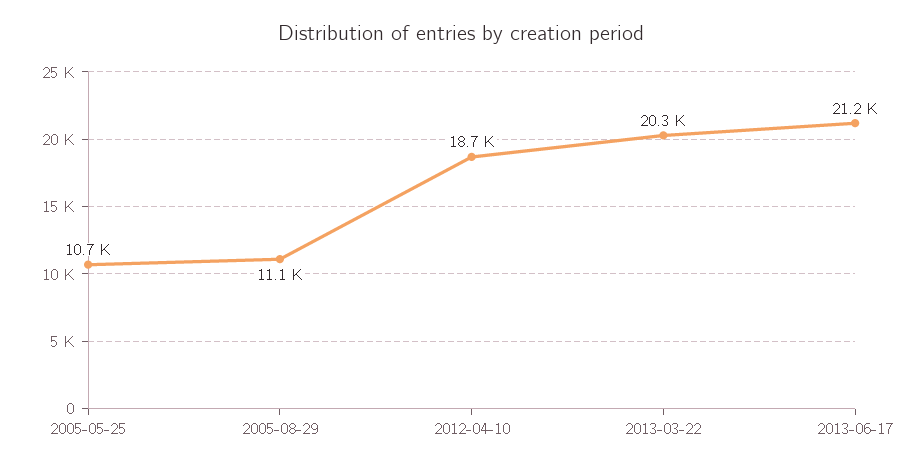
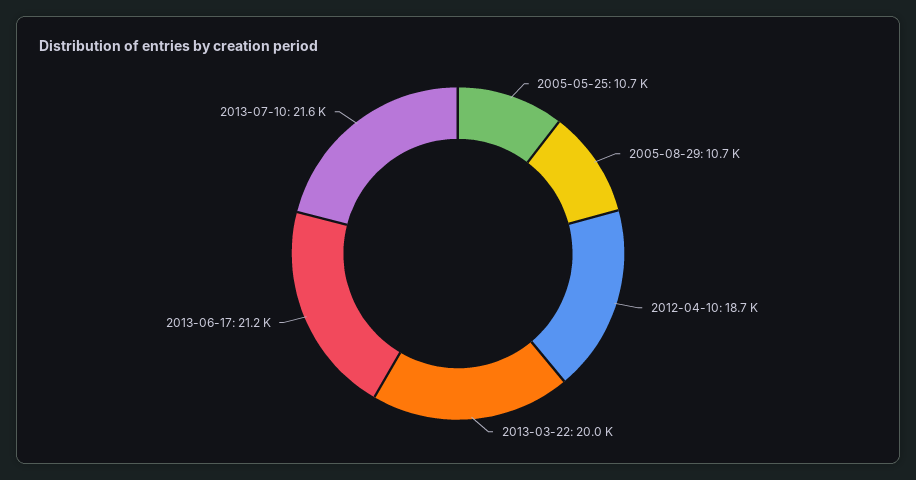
2005-08-29: 11100 -> 10700
2013-03-22: 20300 -> 20000
2013-07-10: none -> 21600

